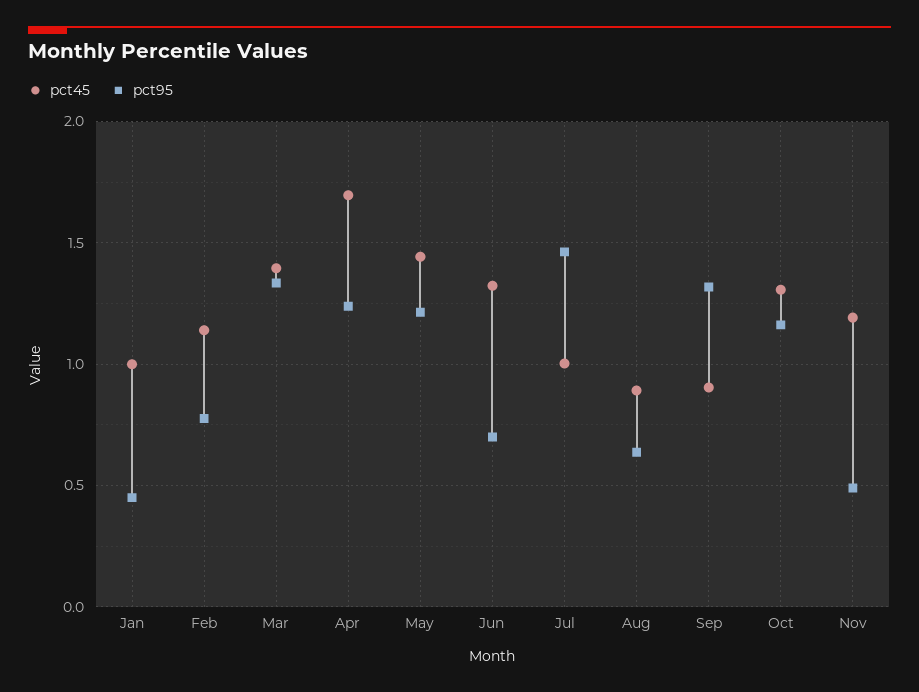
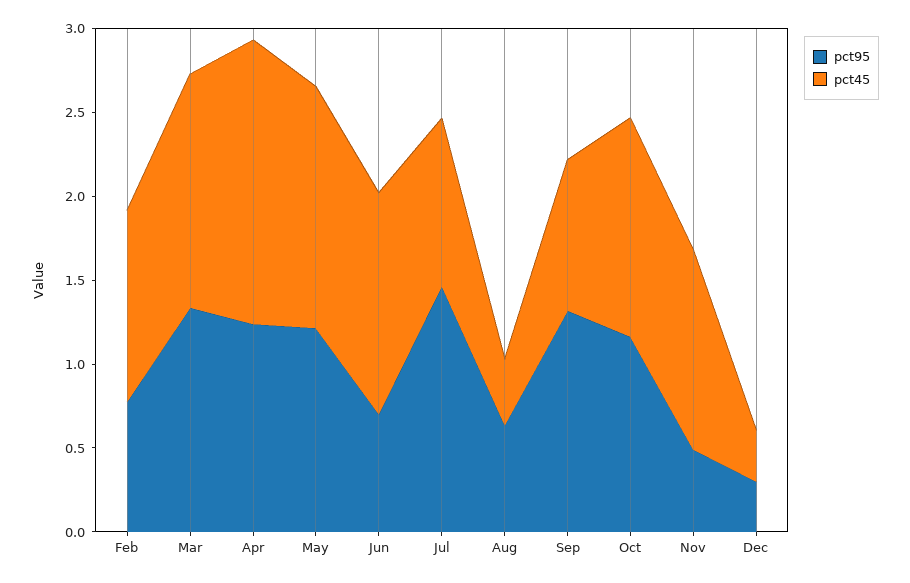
pct45, Jan: 1 -> none
pct95, Jan: 0.45 -> none
pct45, Aug: 0.9 -> 0.4
pct95, Dec: none -> 0.3
pct45, Dec: none -> 0.3

